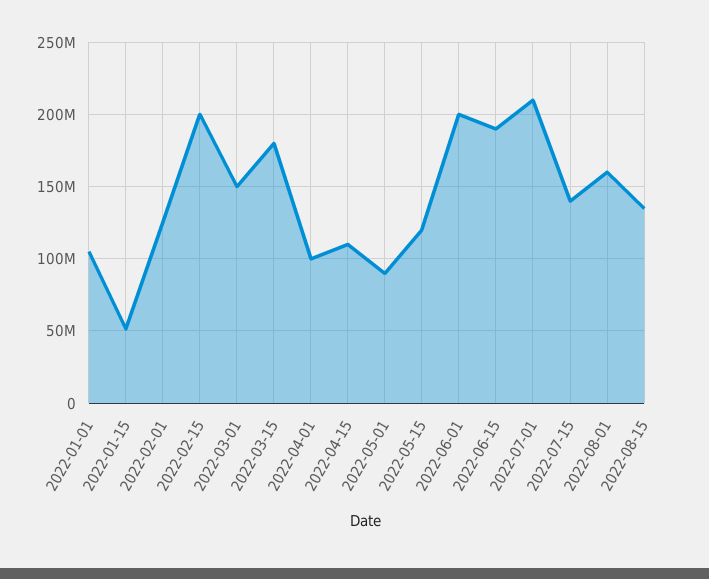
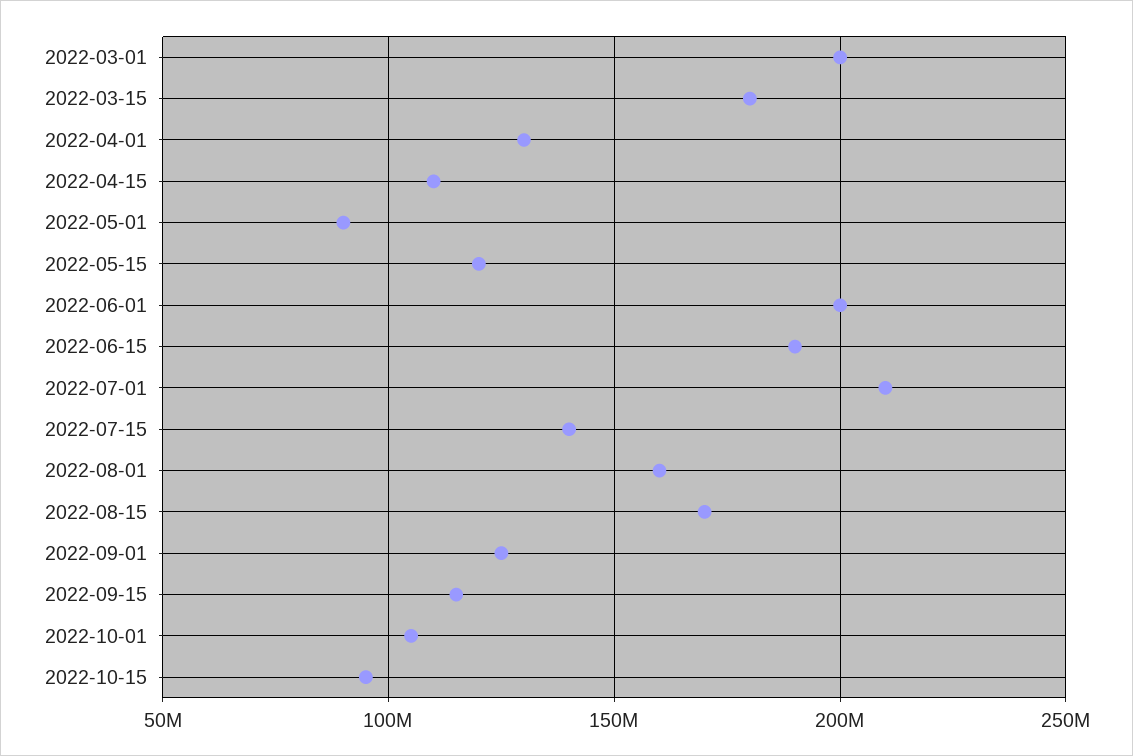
2022-01-01: 105000000 -> none
2022-01-15: 50000000 -> none
2022-02-01: 125000000 -> none
2022-02-15: 200000000 -> none
2022-03-01: 150000000 -> 200000000
2022-04-01: 100000000 -> 130000000
2022-08-15: 135000000 -> 170000000
2022-09-01: none -> 125000000
2022-09-15: none -> 115000000
2022-10-01: none -> 105000000
2022-10-15: none -> 95000000

